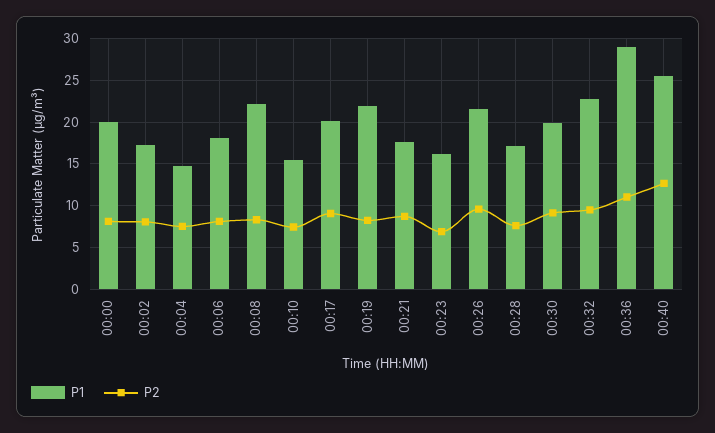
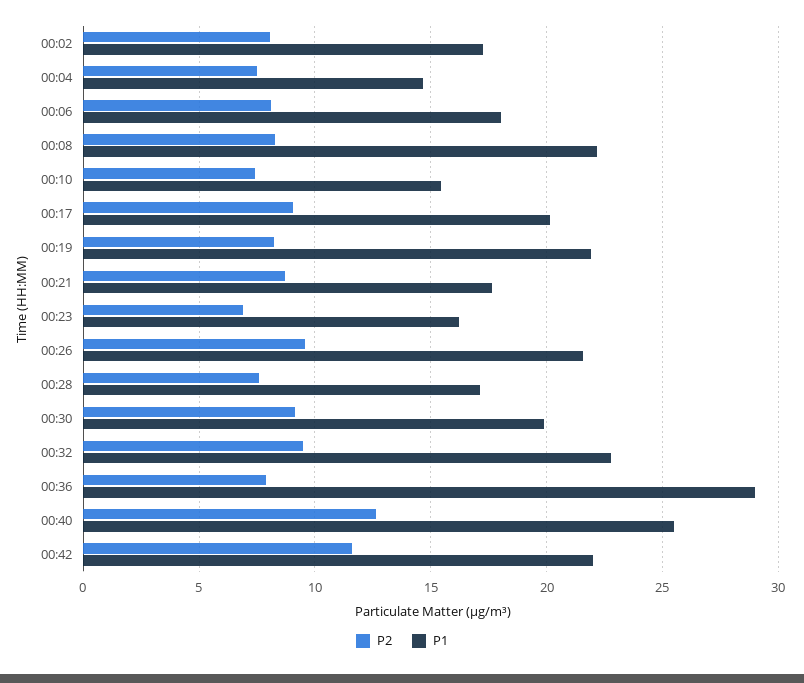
P1, 00:00: 20 -> none
P2, 00:00: 8 -> none
P2, 00:36: 11 -> 8
P2, 00:42: none -> 11.5
P1, 00:42: none -> 22

